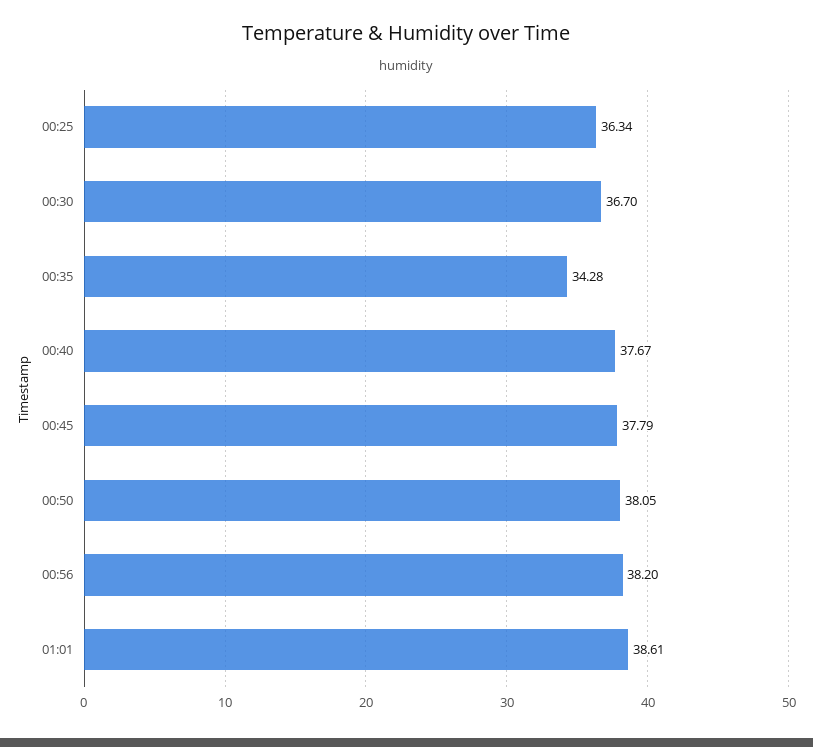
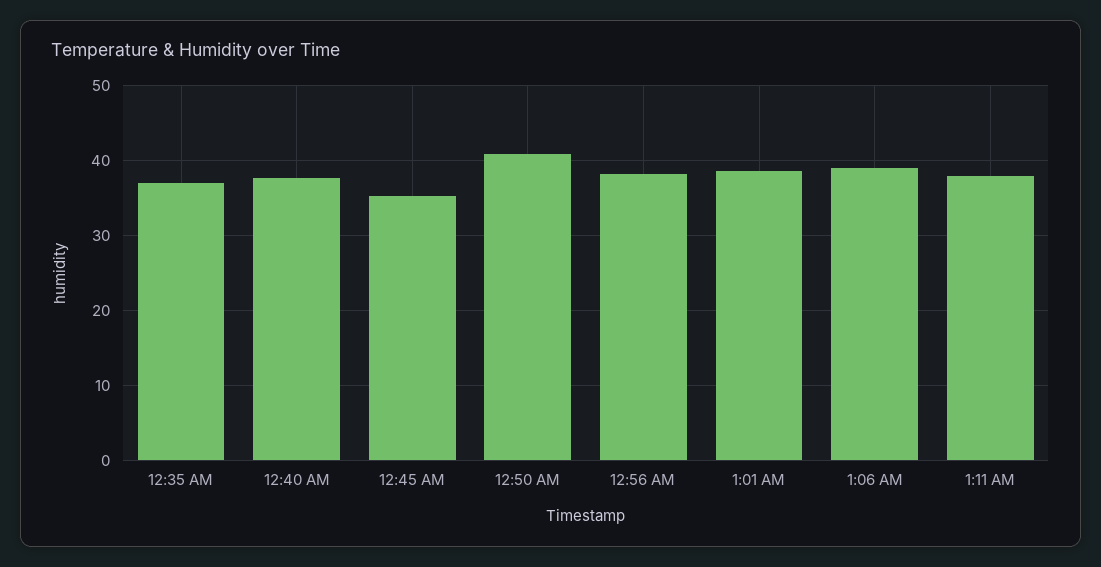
00:25: 36.34 -> none
00:30: 36.7 -> none
00:35: 34.28 -> 37
00:45: 37.79 -> 35
00:50: 38.05 -> 41
1:06 AM: none -> 39
1:11 AM: none -> 38

